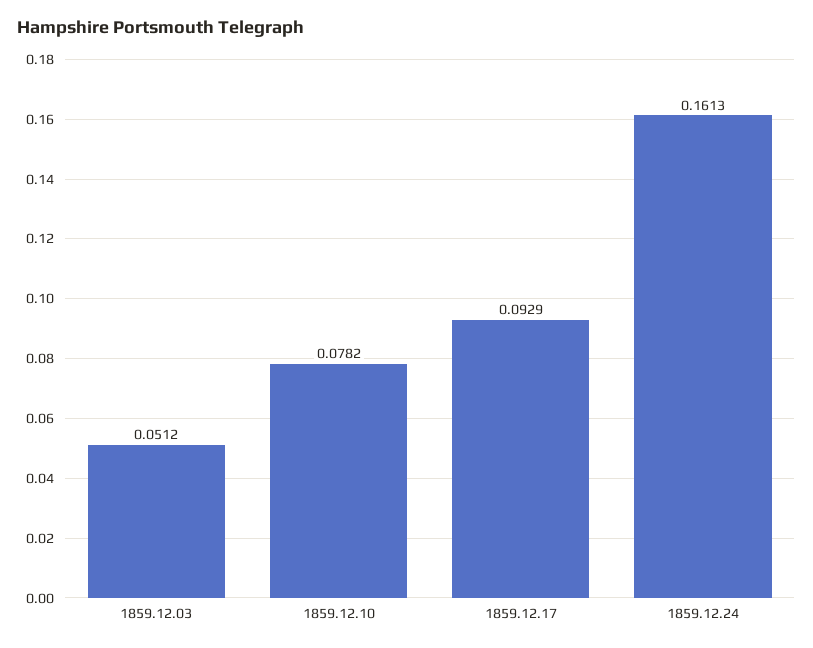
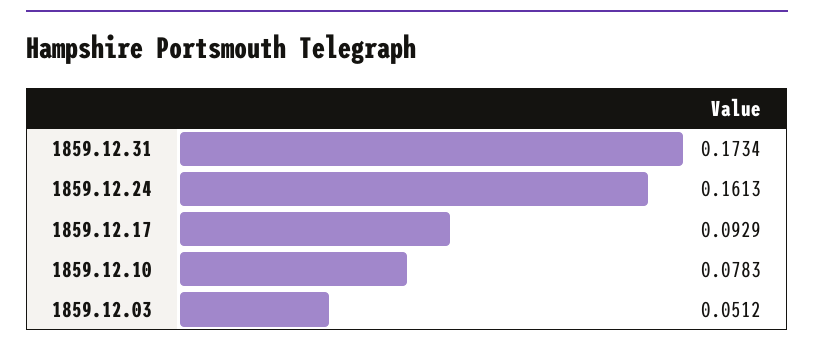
1859.12.10: 0.0782 -> 0.0783
1859.12.31: none -> 0.1734

